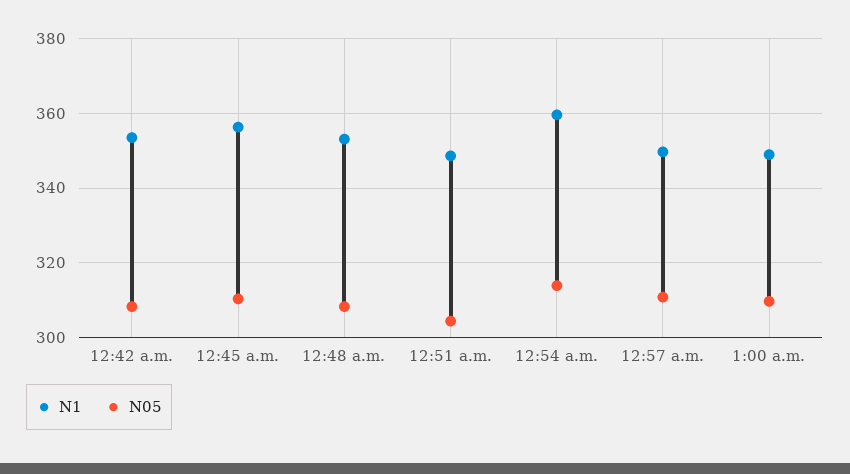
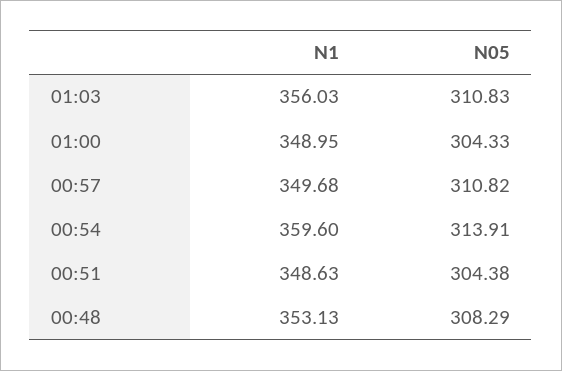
N1, 12:42 a.m.: 354 -> none
N05, 12:42 a.m.: 308 -> none
N1, 12:45 a.m.: 356 -> none
N05, 12:45 a.m.: 310 -> none
N05, 1:00 a.m.: 310 -> 304.33
N1, 01:03: none -> 356.03
N05, 01:03: none -> 310.83

